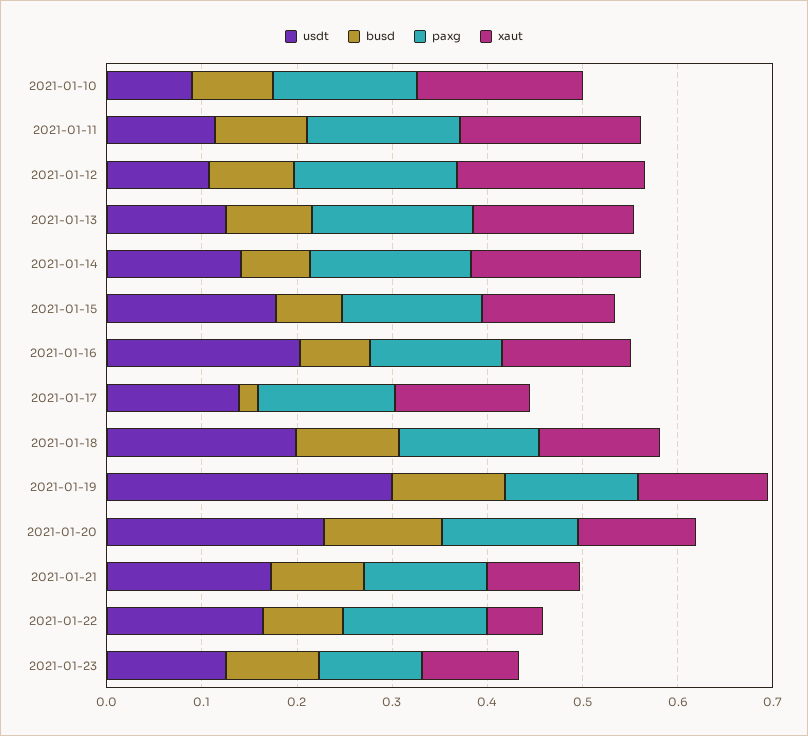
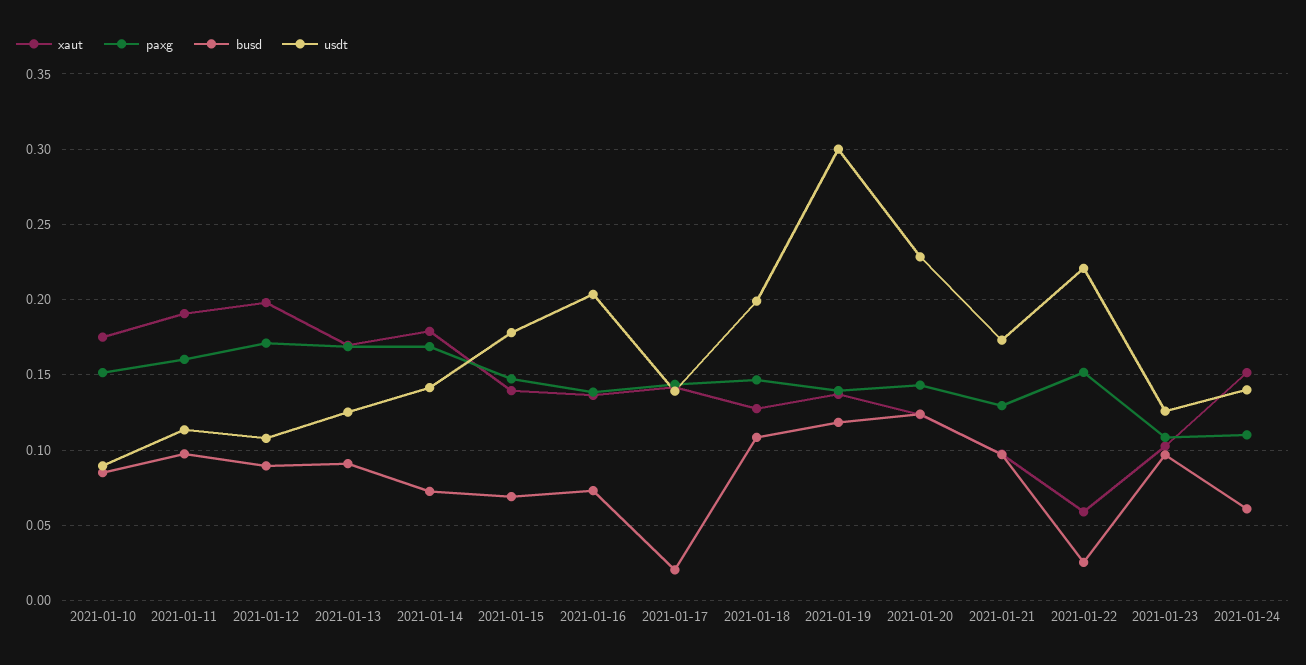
usdt, 2021-01-22: 0.16 -> 0.22
busd, 2021-01-22: 0.08 -> 0.025
xaut, 2021-01-24: none -> 0.15
paxg, 2021-01-24: none -> 0.11
busd, 2021-01-24: none -> 0.06
usdt, 2021-01-24: none -> 0.14

